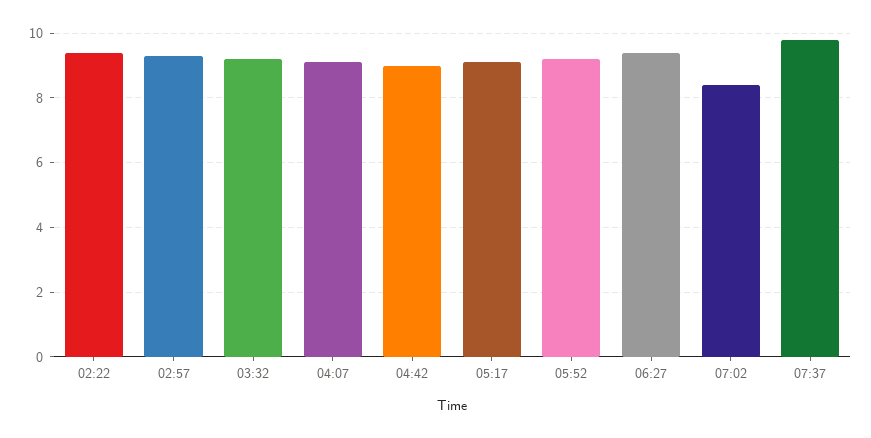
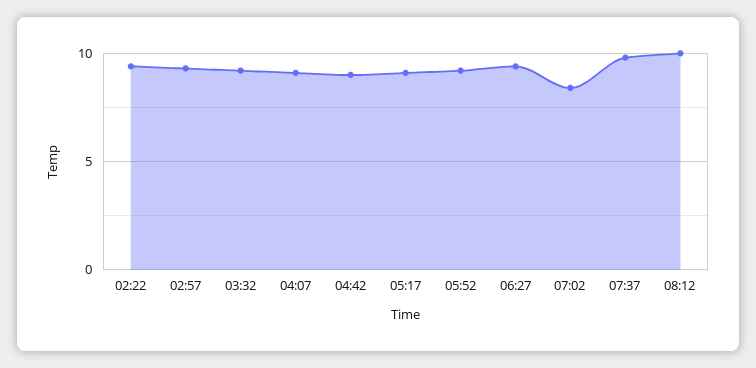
08:12: none -> 10

